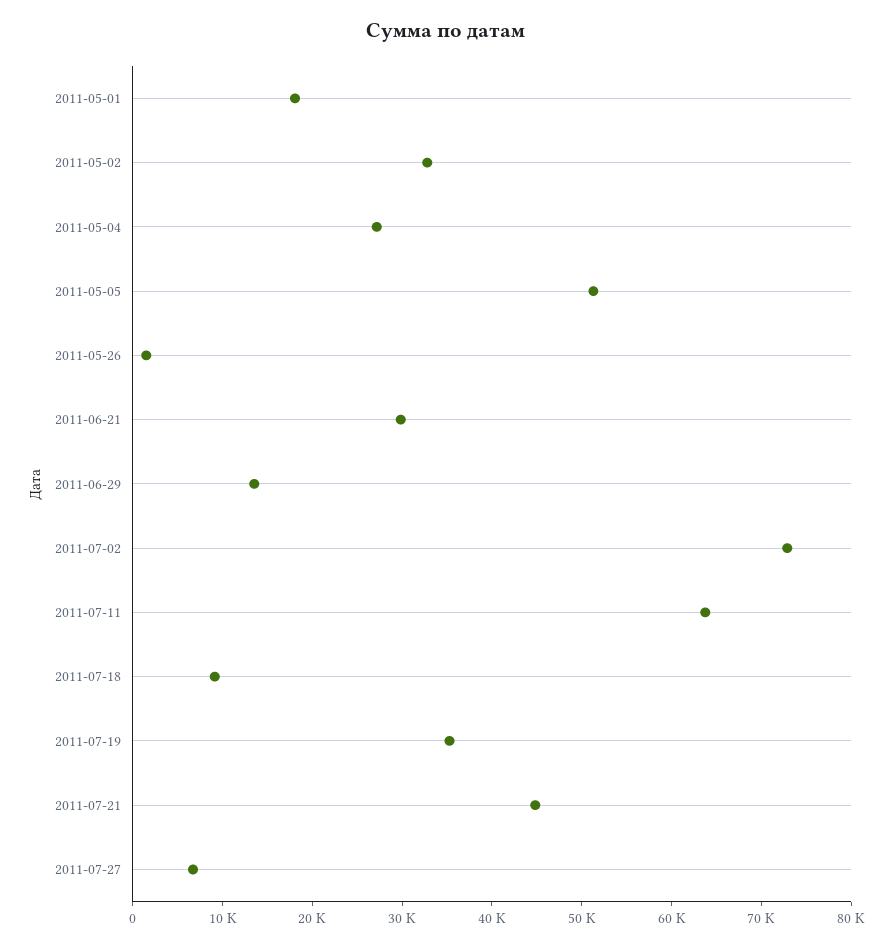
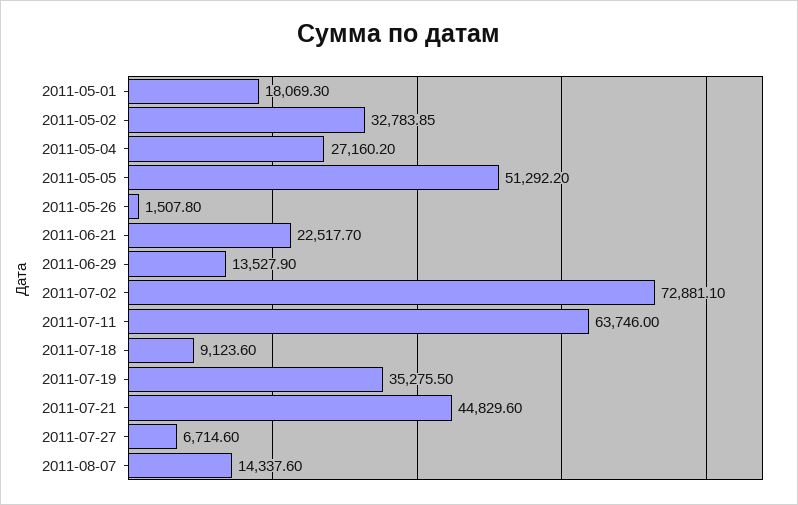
2011-06-21: 30000 -> 22517.7
2011-08-07: none -> 14337.6

